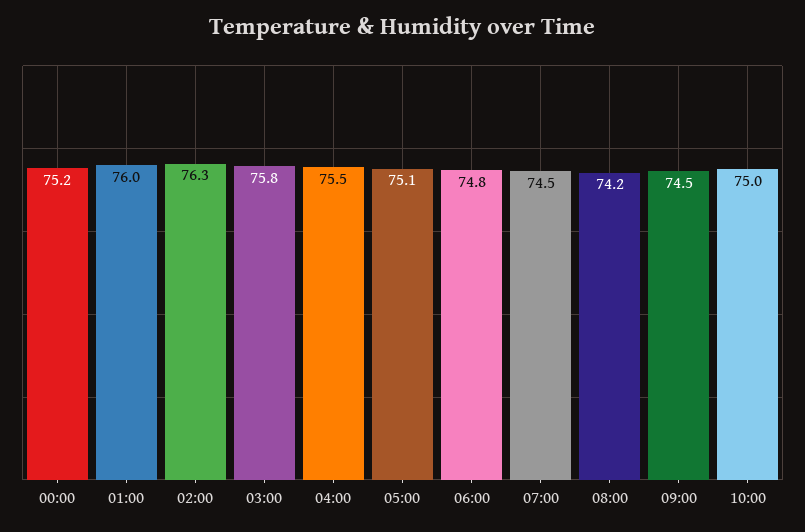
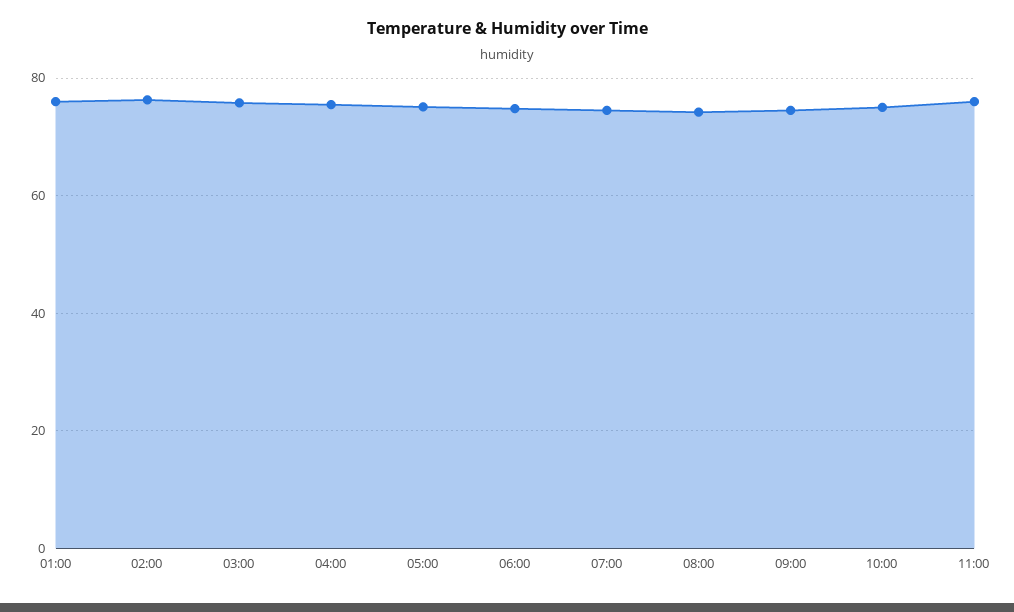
00:00: 75.2 -> none
11:00: none -> 76

